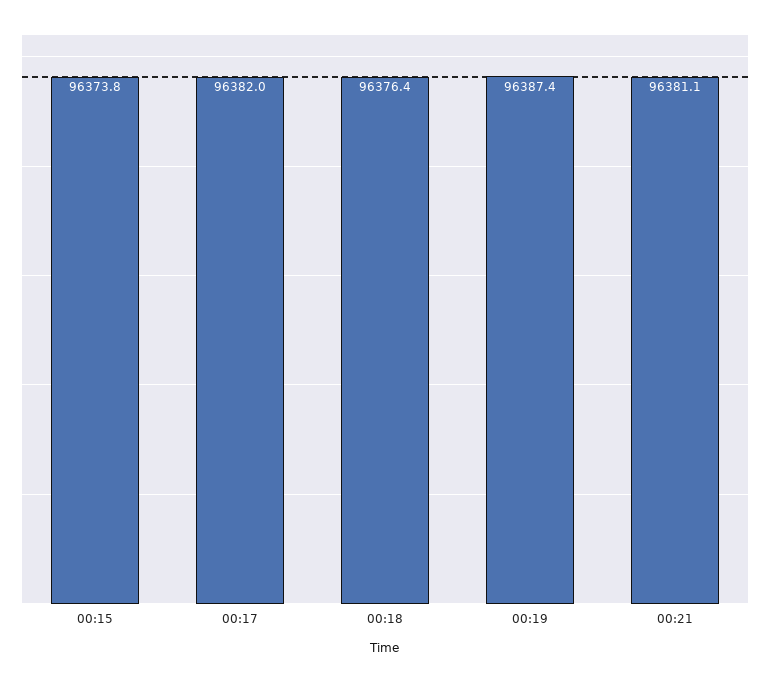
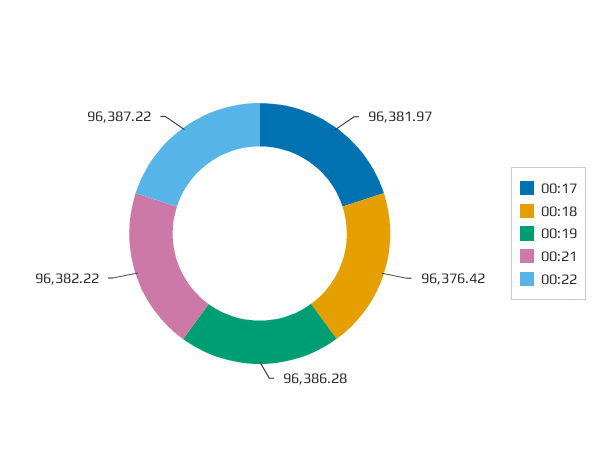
00:15: 96373.8 -> none
00:19: 96387.4 -> 96386.28
00:21: 96381.1 -> 96382.22
00:22: none -> 96387.22

